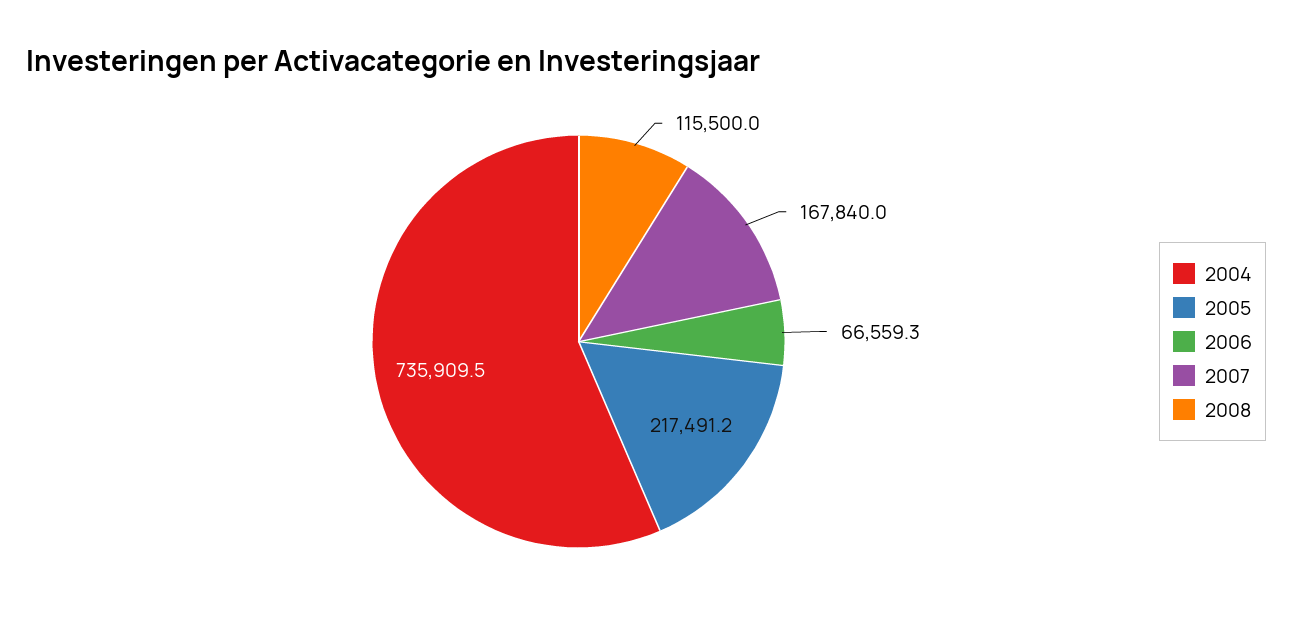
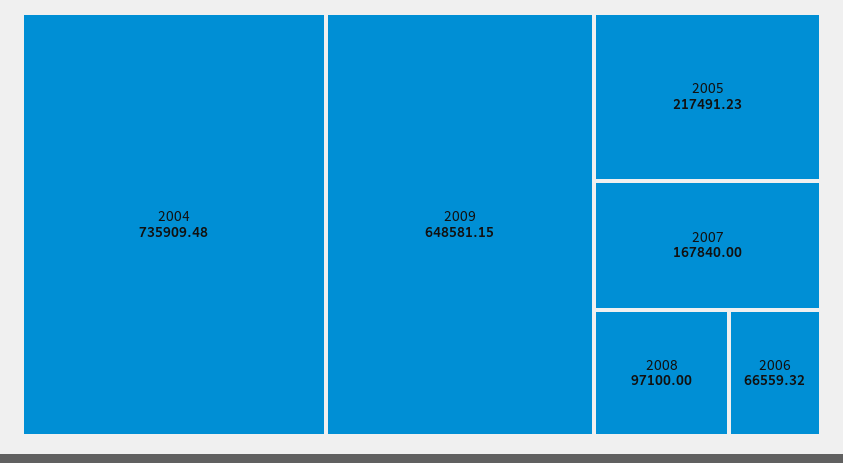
2008: 115500 -> 97100
2009: none -> 648581.15

